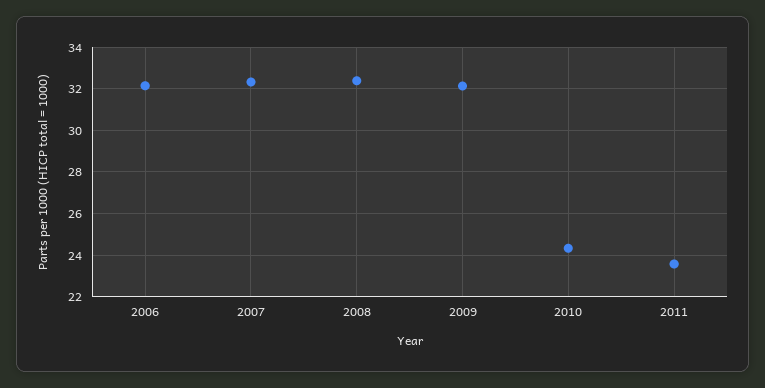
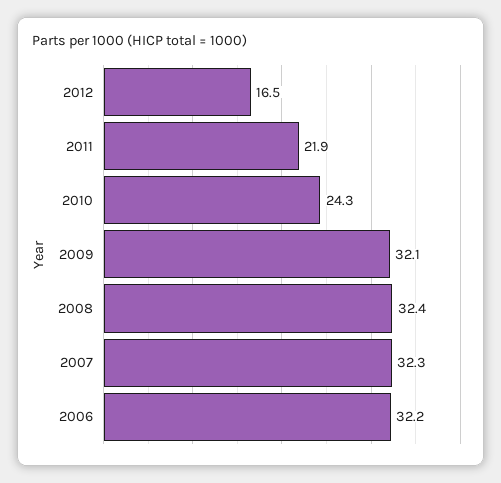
2011: 23.5 -> 21.9
2012: none -> 16.5

